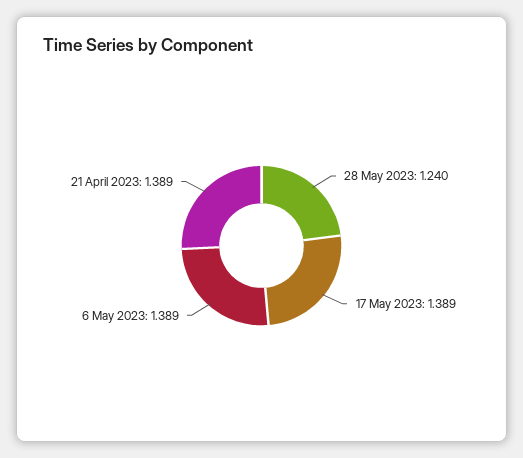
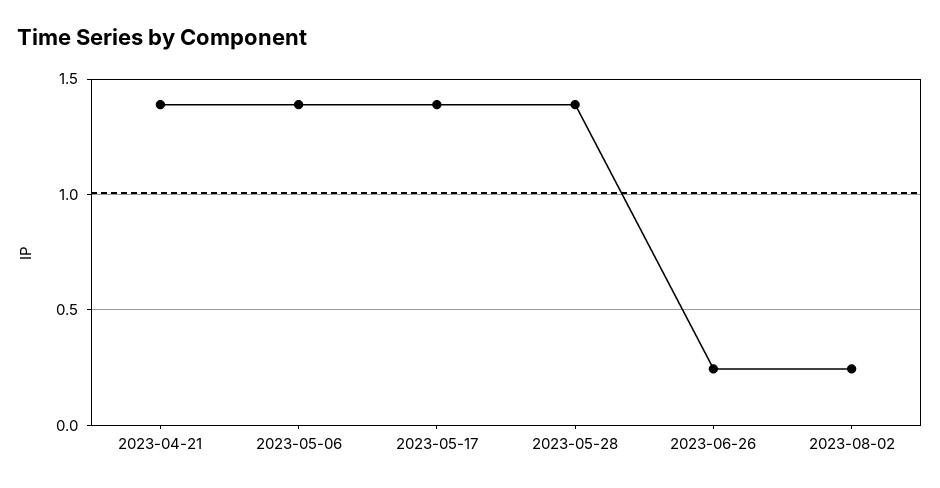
28 May 2023: 1.24 -> 1.4
2023-06-26: none -> 0.25
2023-08-02: none -> 0.25

